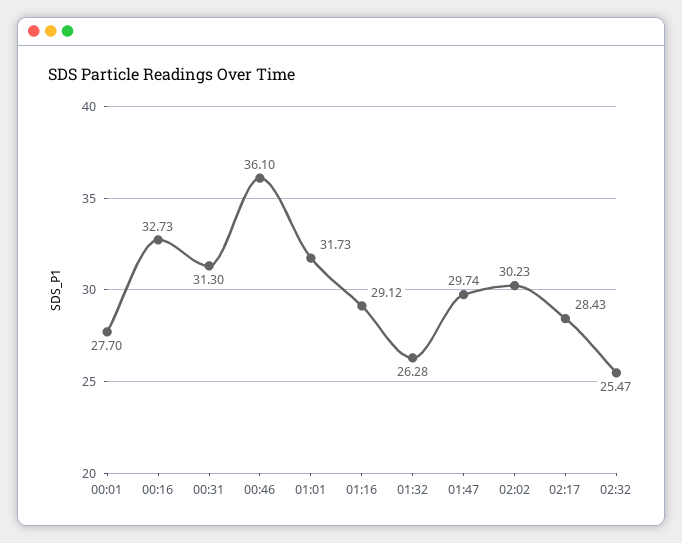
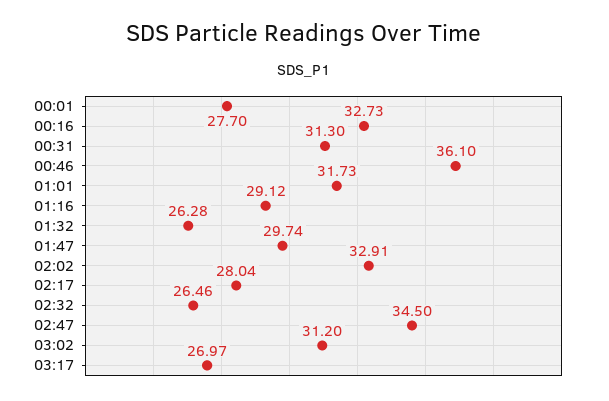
02:02: 30.23 -> 32.91
02:17: 28.43 -> 28.04
02:32: 25.47 -> 26.46
02:47: none -> 34.5
03:02: none -> 31.2
03:17: none -> 26.97

